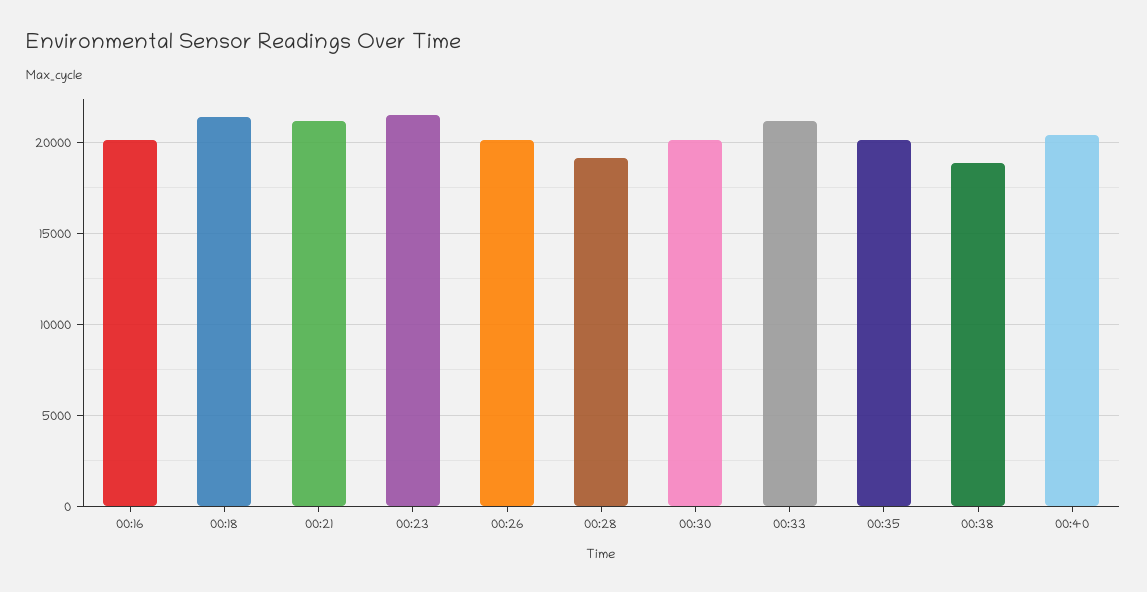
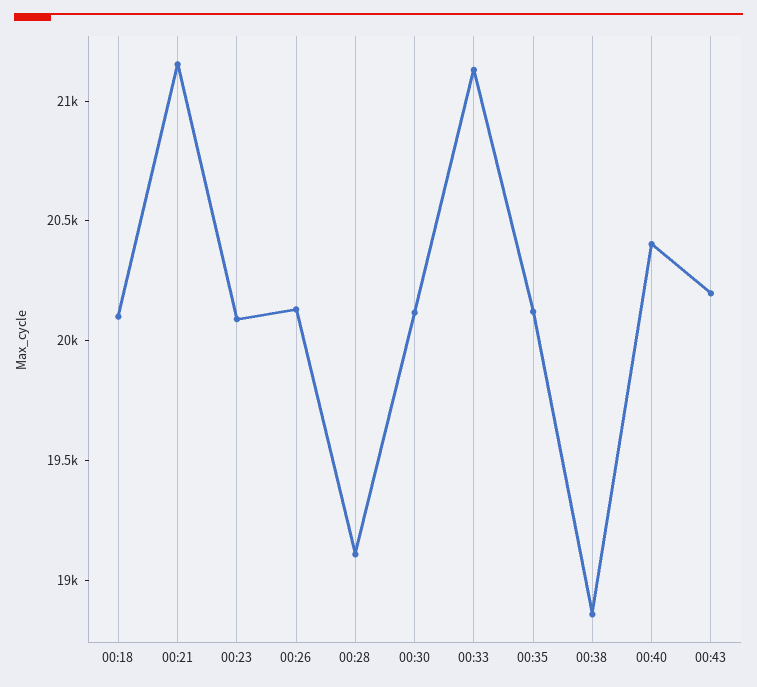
00:16: 20000 -> none
00:18: 21500 -> 20100
00:23: 21500 -> 20100
00:43: none -> 20200

